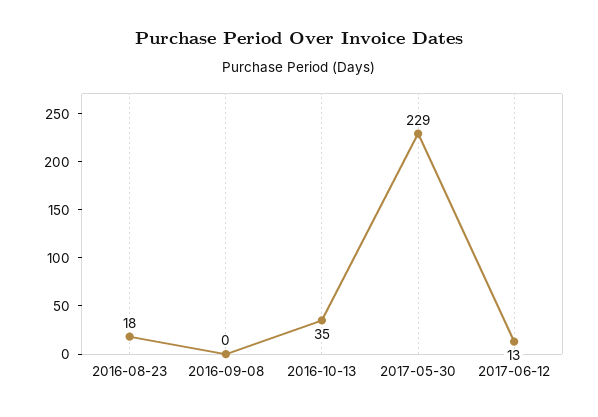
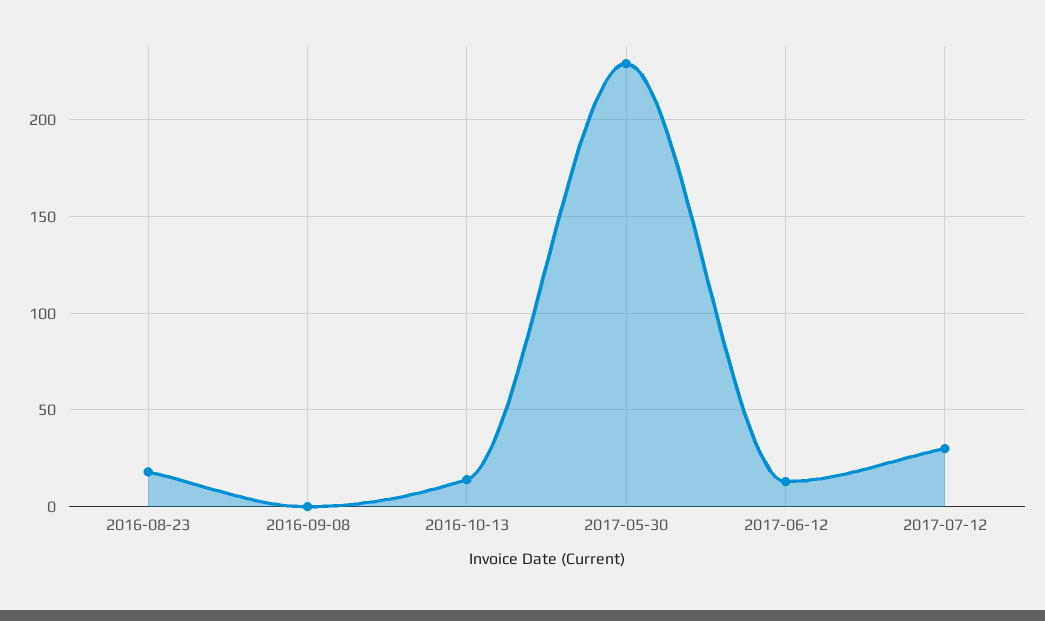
2016-10-13: 35 -> 15
2017-07-12: none -> 30

